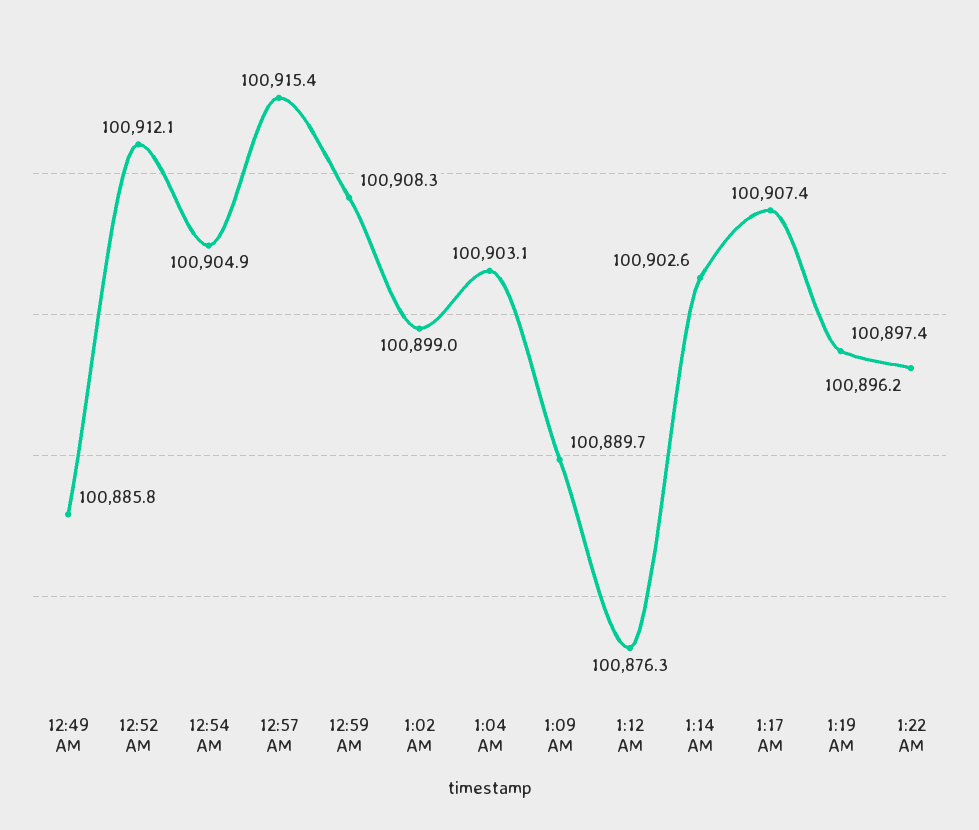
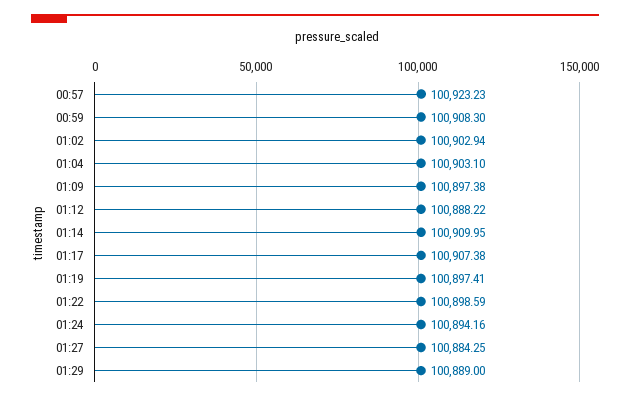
12:49 AM: 100885.8 -> none
12:52 AM: 100912.1 -> none
12:54 AM: 100904.9 -> none
12:57 AM: 100915.4 -> 100923.23
1:02 AM: 100899 -> 100902.94
1:09 AM: 100889.7 -> 100897.38
1:12 AM: 100876.3 -> 100888.22
1:14 AM: 100902.6 -> 100909.95
1:22 AM: 100896.2 -> 100898.59
01:24: none -> 100894.16
01:27: none -> 100884.25
01:29: none -> 100889

